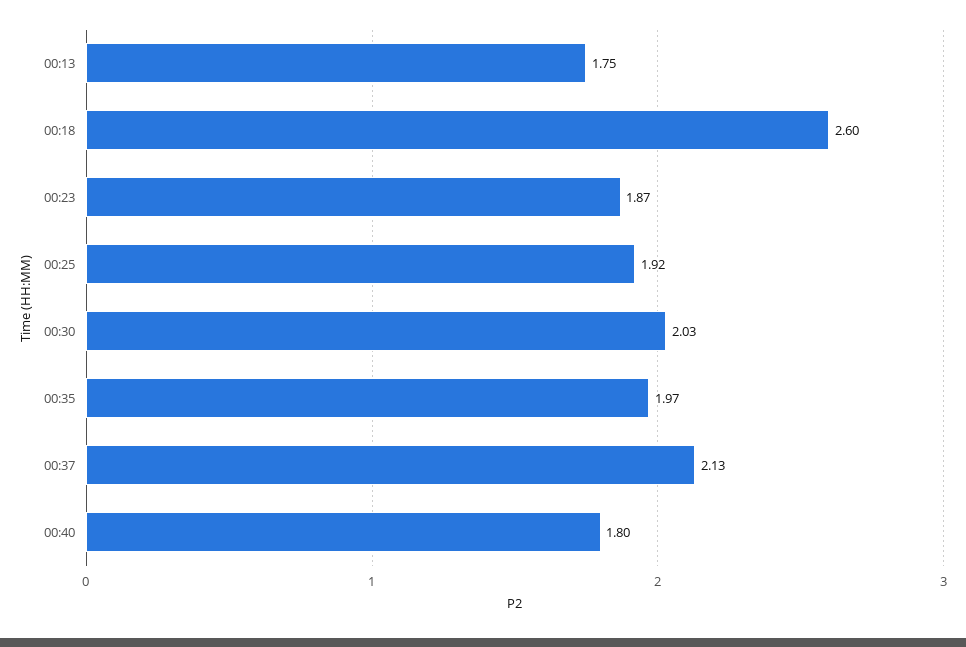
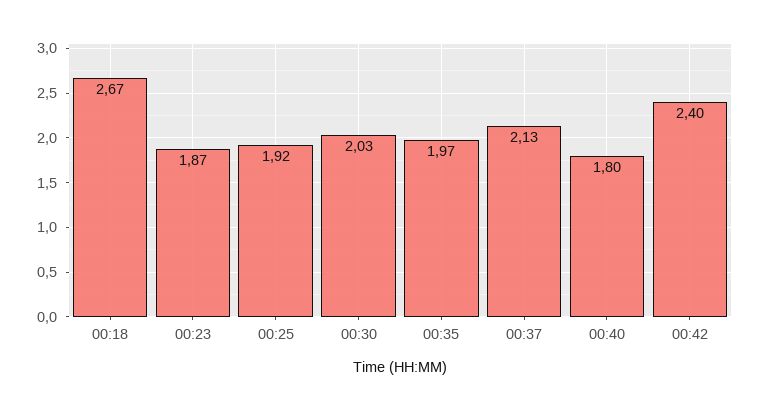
00:13: 1.75 -> none
00:18: 2.6 -> 2.67
00:42: none -> 2.4

